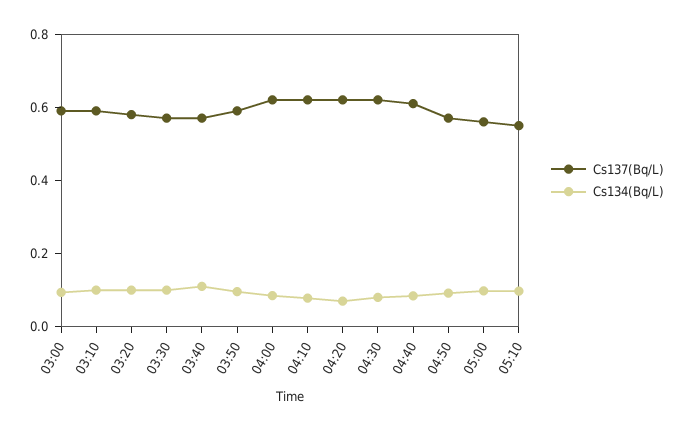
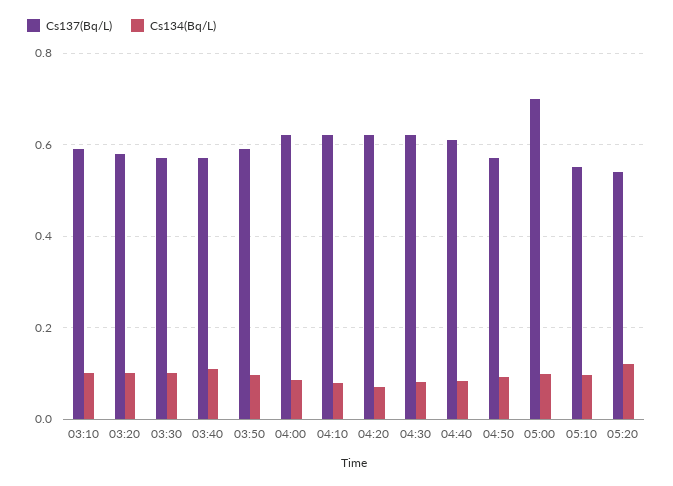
Cs137(Bq/L), 03:00: 0.6 -> none
Cs134(Bq/L), 03:00: 0.1 -> none
Cs137(Bq/L), 05:00: 0.55 -> 0.7
Cs137(Bq/L), 05:20: none -> 0.54
Cs134(Bq/L), 05:20: none -> 0.12

